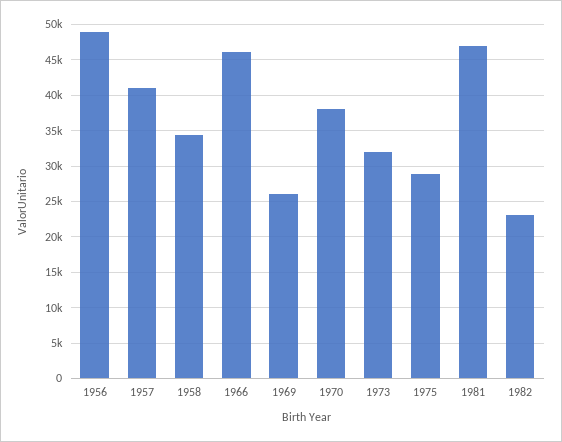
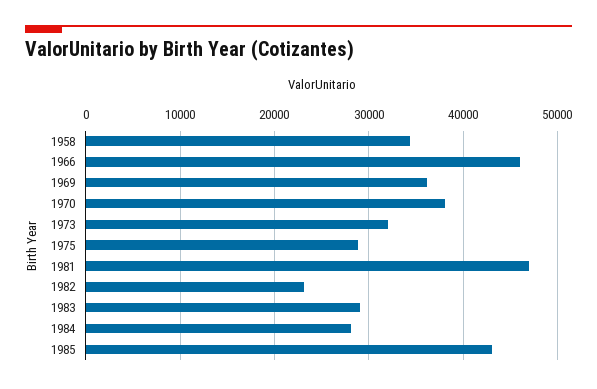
1956: 49000 -> none
1957: 41000 -> none
1969: 26000 -> 36000
1983: none -> 29000
1984: none -> 28000
1985: none -> 43000

